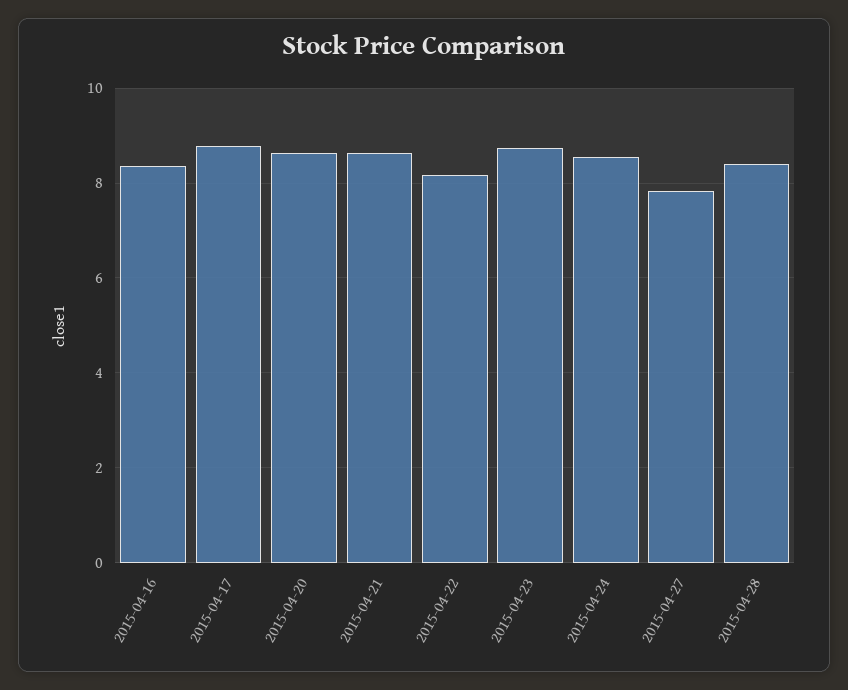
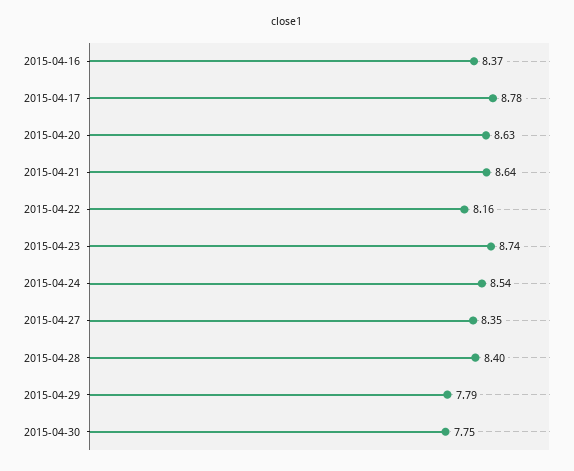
2015-04-27: 7.8 -> 8.35
2015-04-29: none -> 7.79
2015-04-30: none -> 7.75

